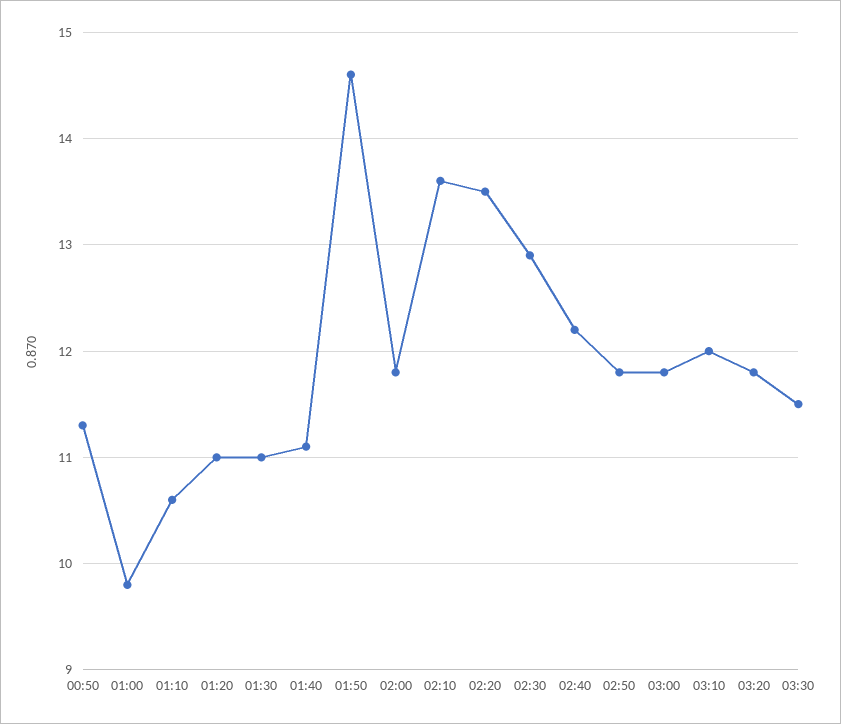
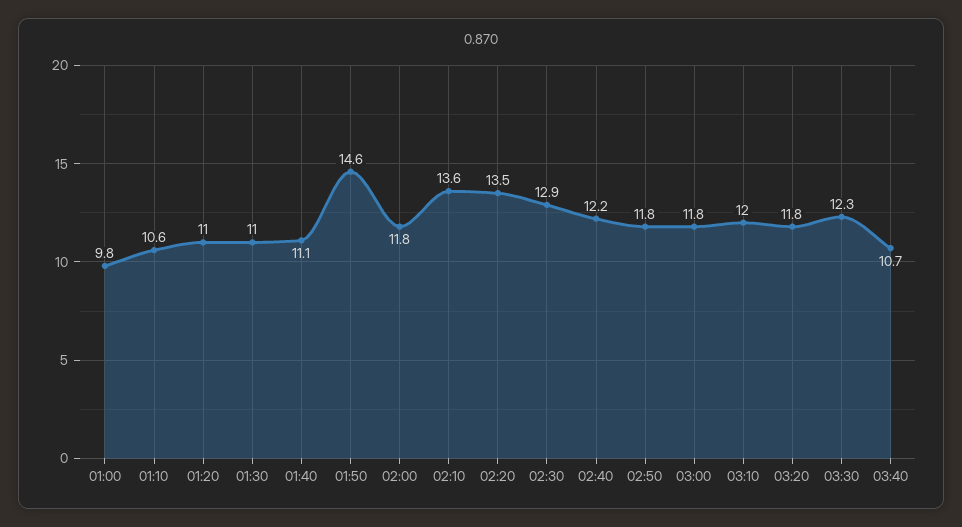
00:50: 11.3 -> none
03:30: 11.5 -> 12.3
03:40: none -> 10.7

